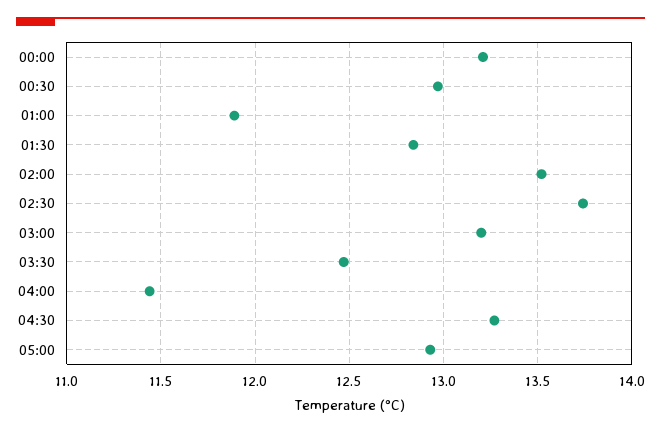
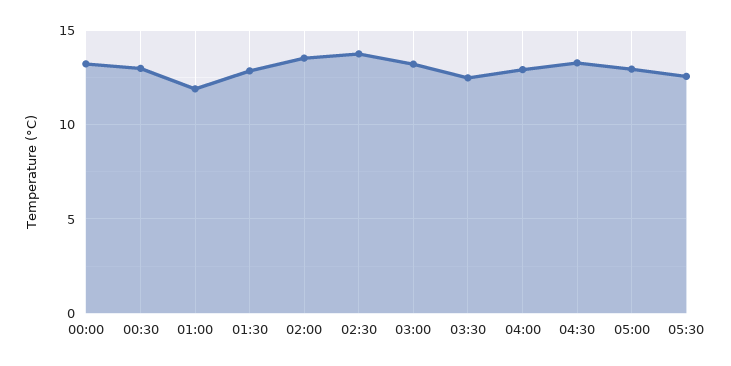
04:00: 11.45 -> 13
05:30: none -> 12.5

